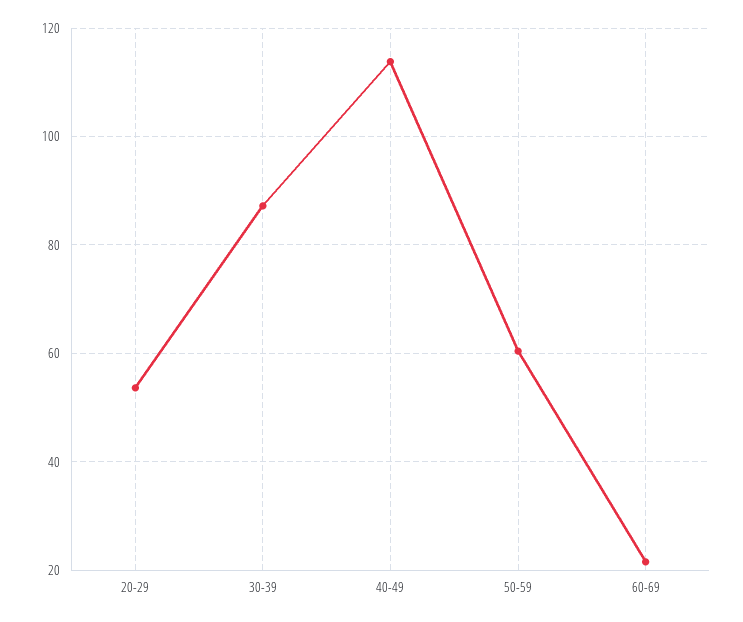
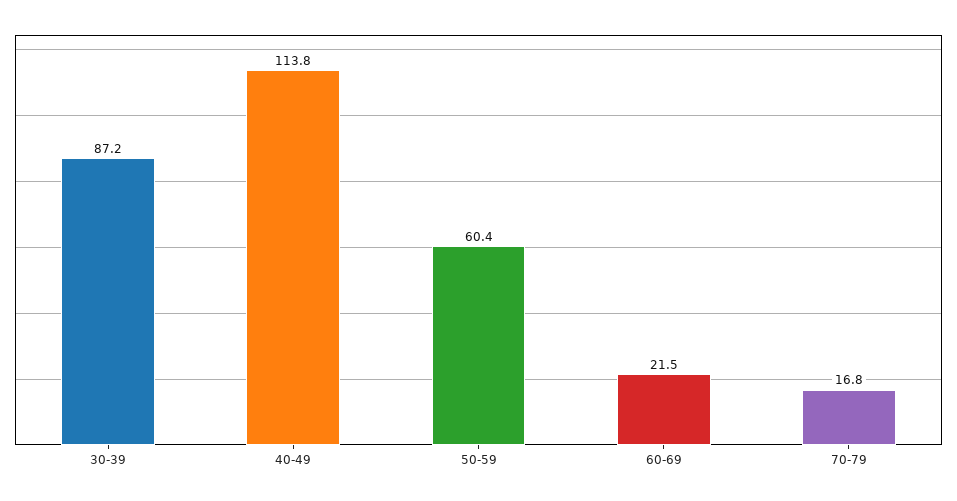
20-29: 54 -> none
70-79: none -> 16.8

